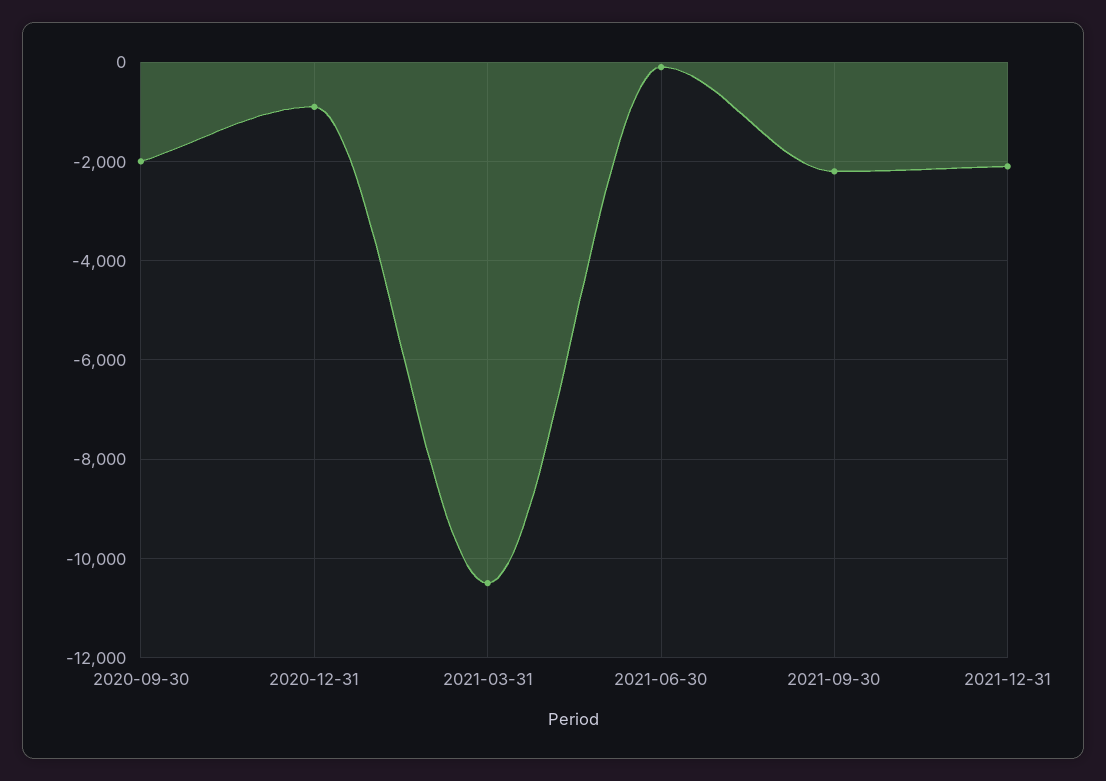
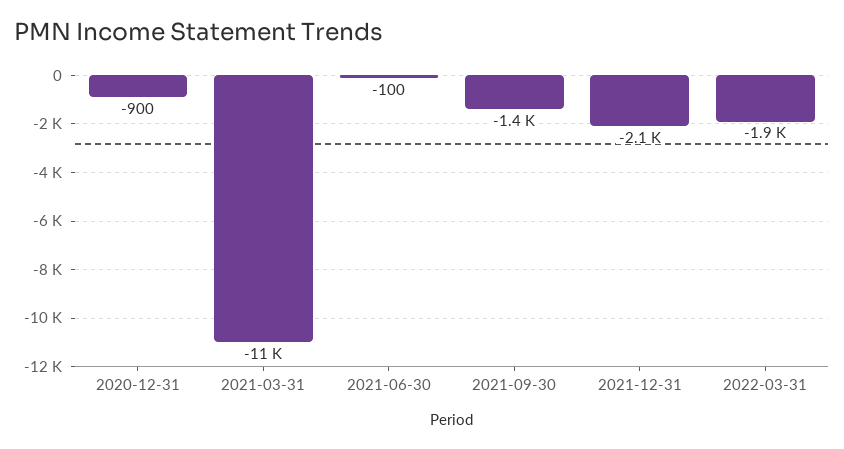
2020-09-30: -2000 -> none
2021-09-30: -2200 -> -1400
2022-03-31: none -> -1900

